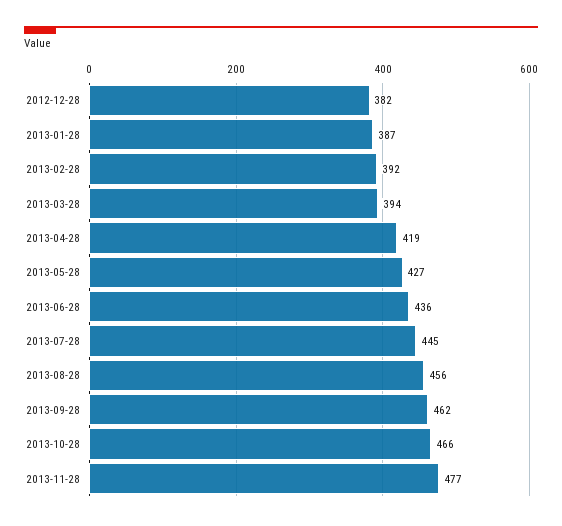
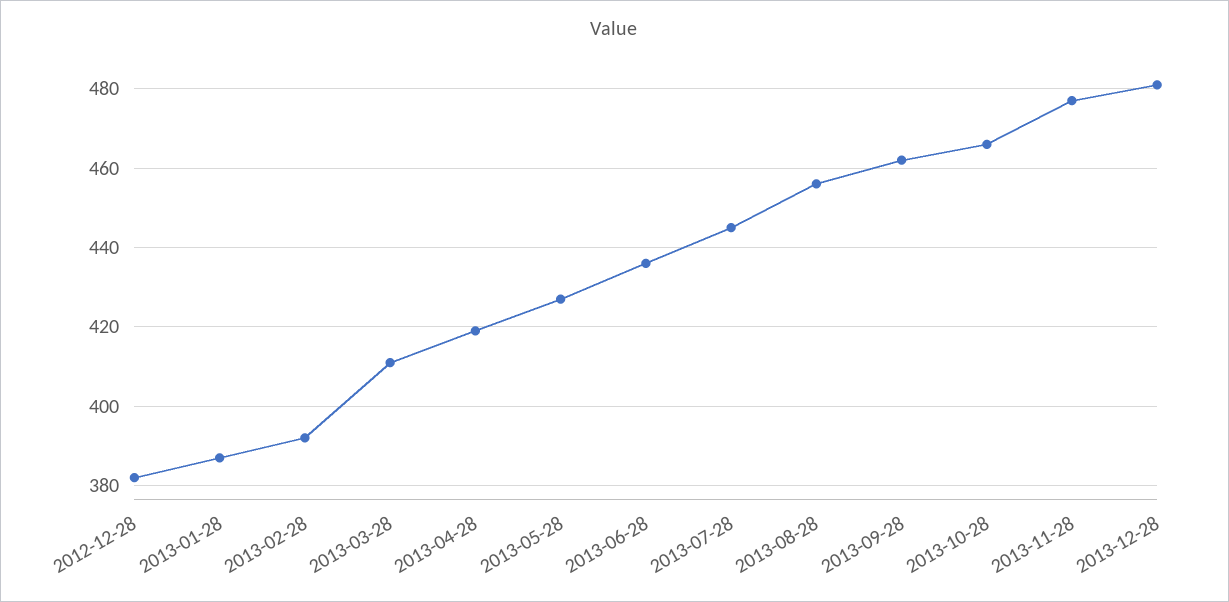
2013-03-28: 394 -> 410
2013-12-28: none -> 480

